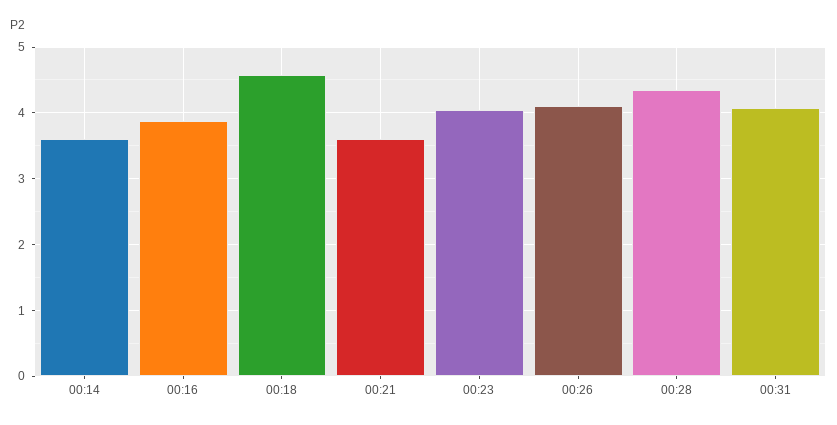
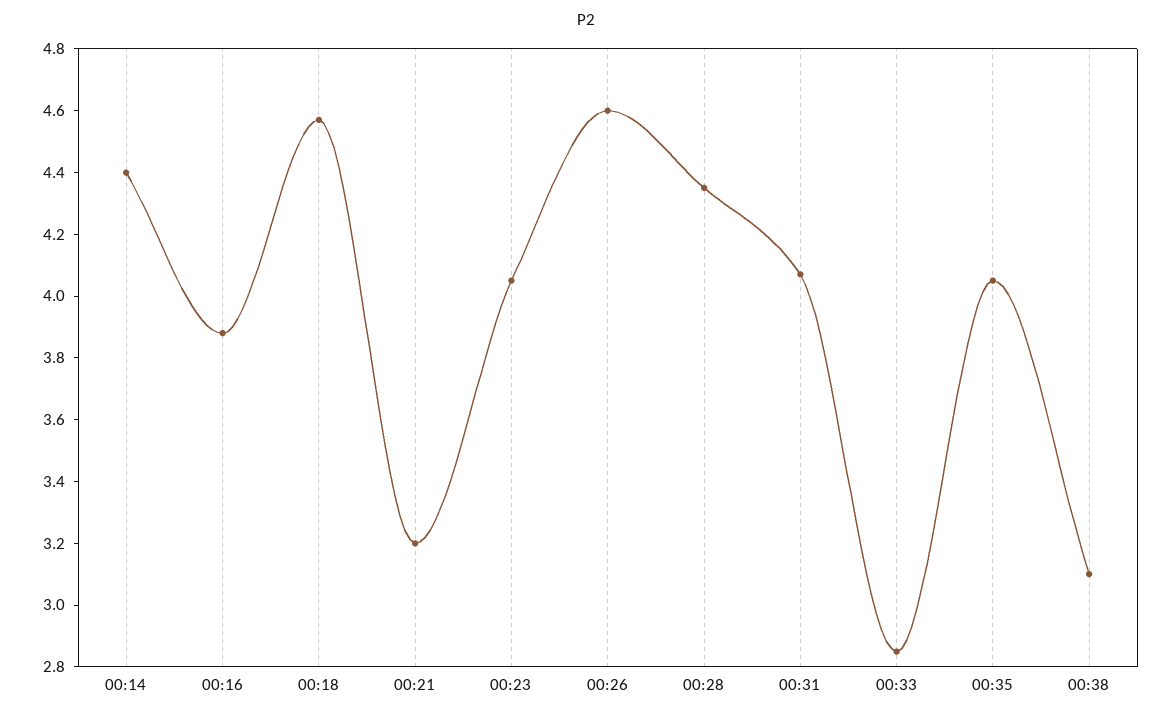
00:14: 3.6 -> 4.4
00:21: 3.6 -> 3.2
00:26: 4.1 -> 4.6
00:33: none -> 2.85
00:35: none -> 4.05
00:38: none -> 3.1

